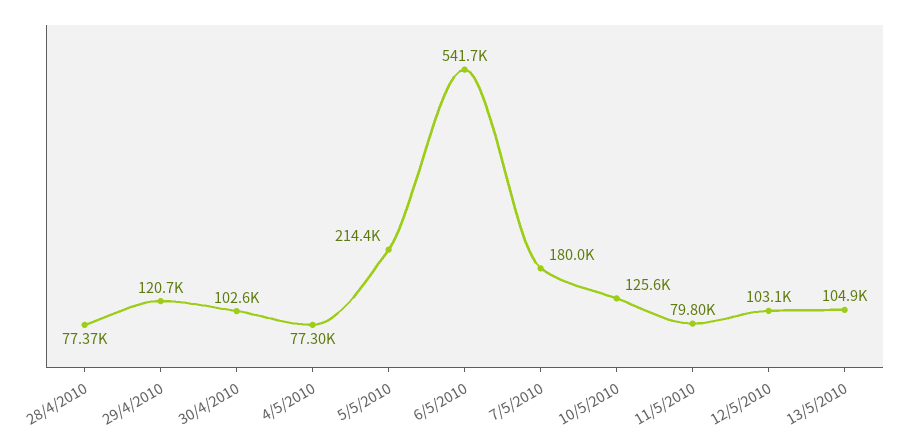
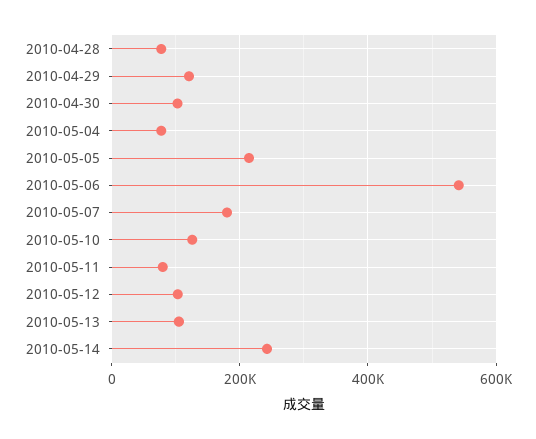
2010-05-14: none -> 240000

